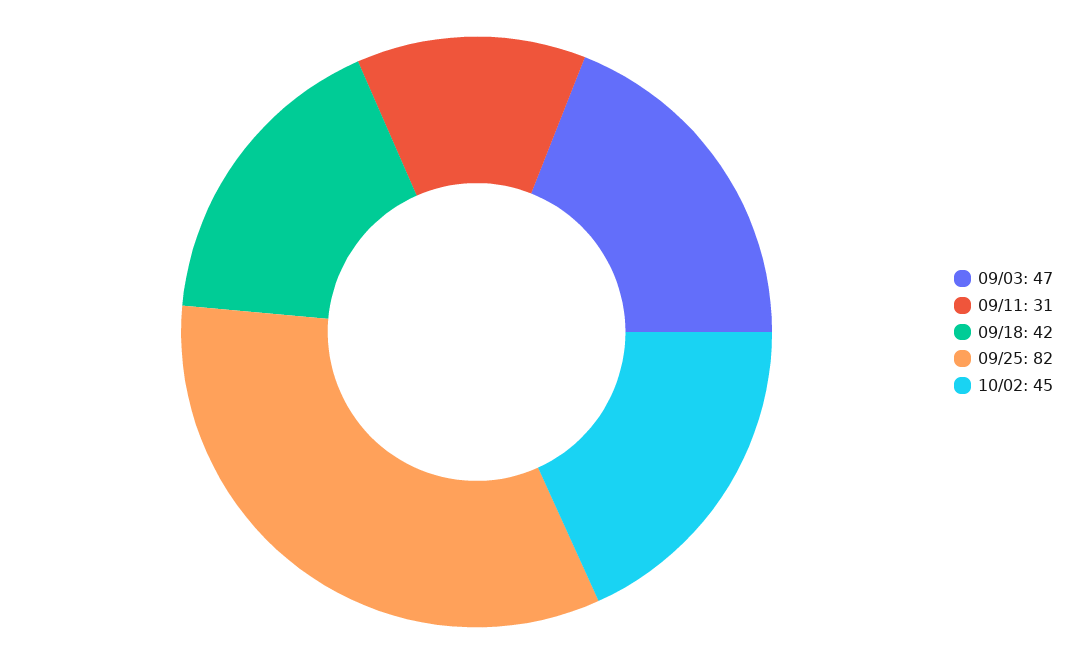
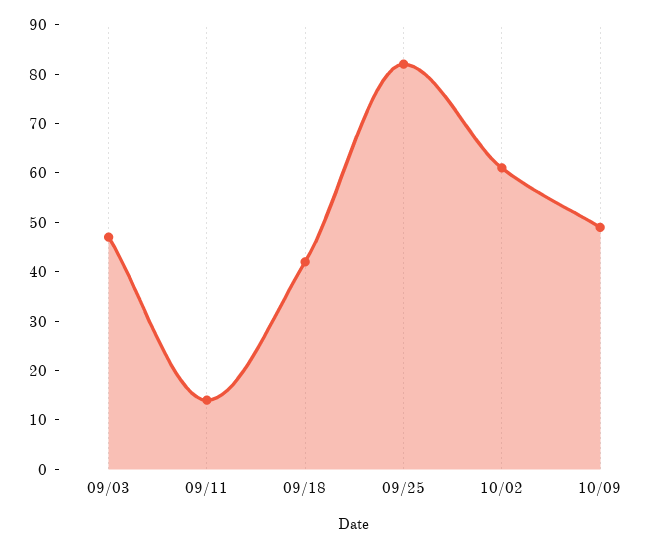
09/11: 31 -> 15
10/02: 45 -> 60
10/09: none -> 50

